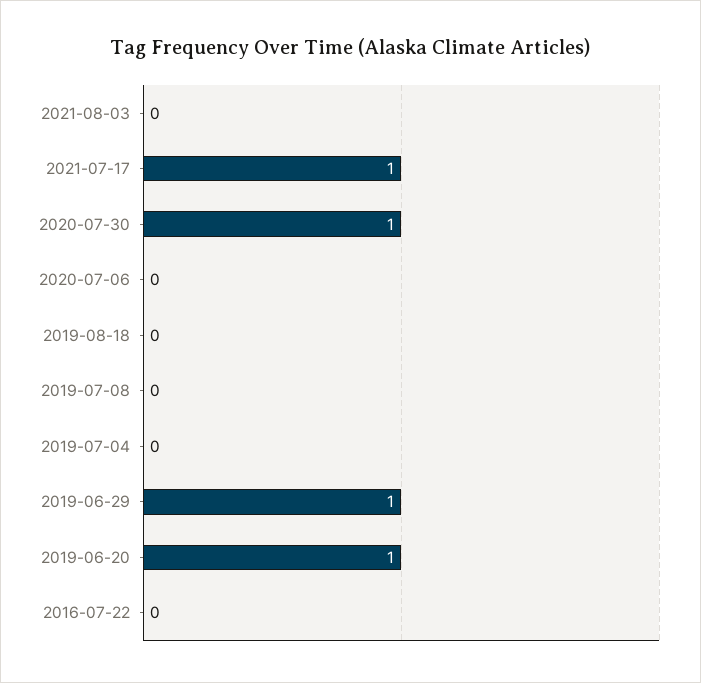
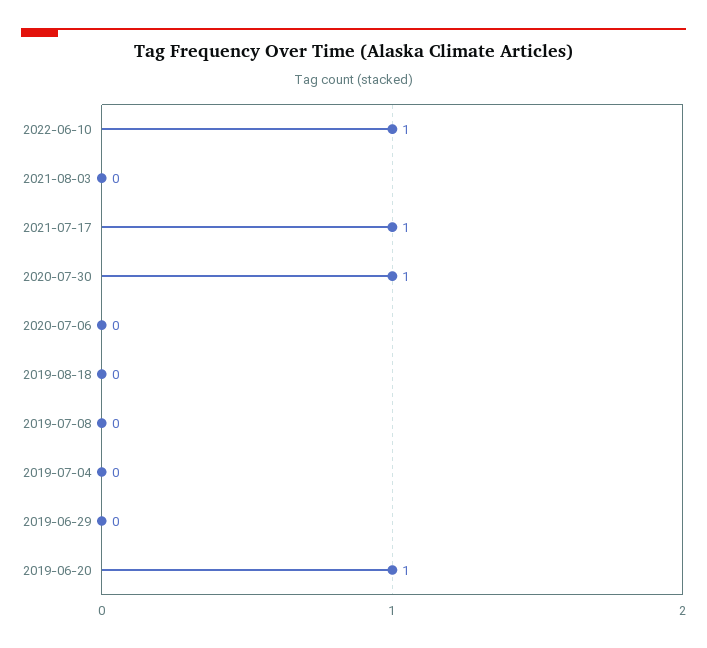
2019-06-29: 1 -> 0
2016-07-22: 0 -> none
2022-06-10: none -> 1

